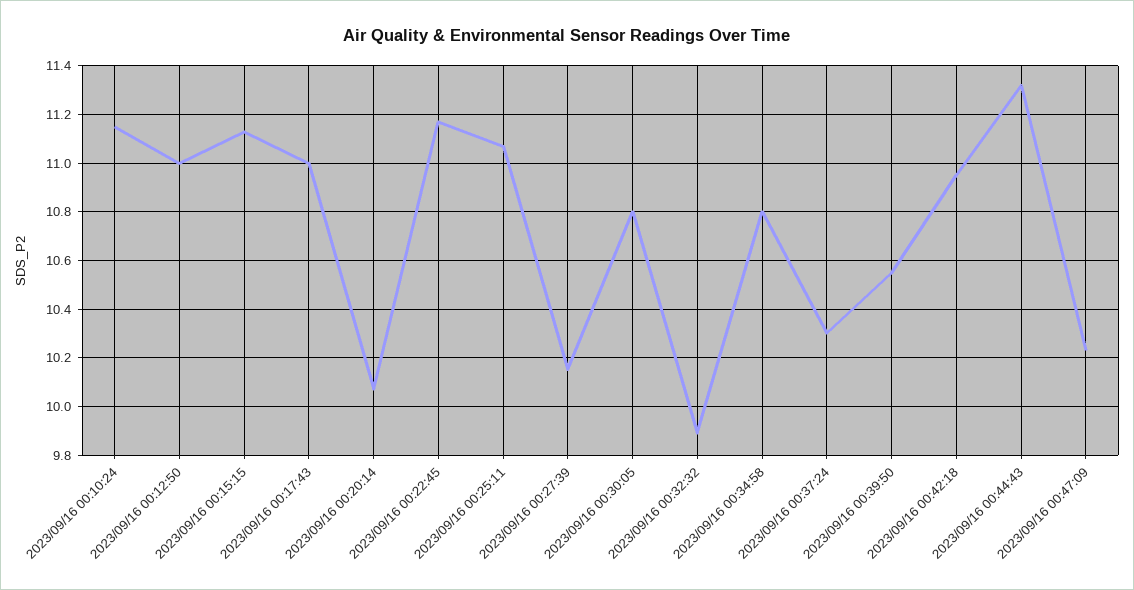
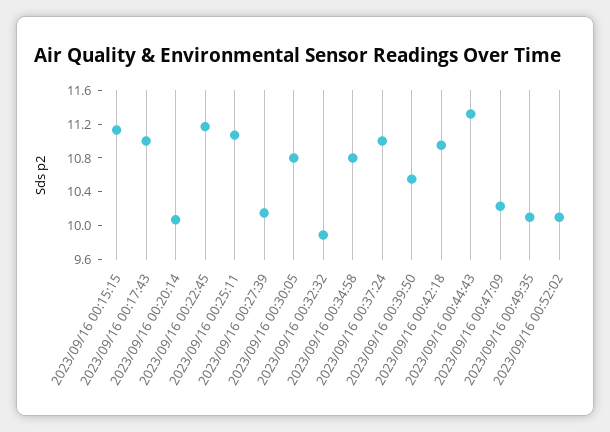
2023/09/16 00:10:24: 11.15 -> none
2023/09/16 00:12:50: 11 -> none
2023/09/16 00:37:24: 10.3 -> 11
2023/09/16 00:49:35: none -> 10.1
2023/09/16 00:52:02: none -> 10.1

